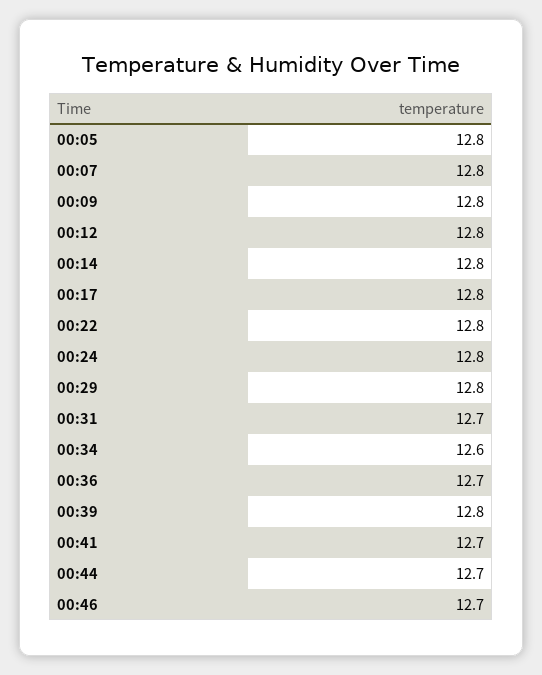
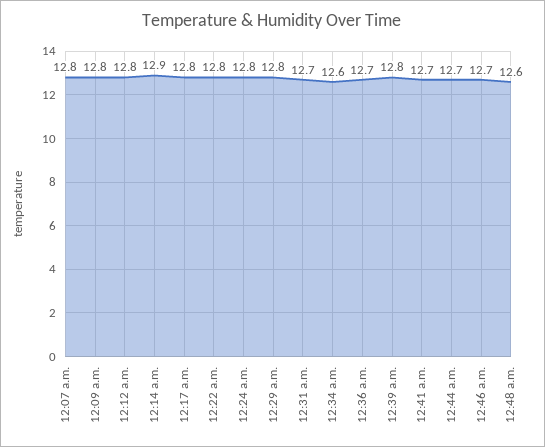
00:05: 12.8 -> none
00:14: 12.8 -> 12.9
12:48 a.m.: none -> 12.6

